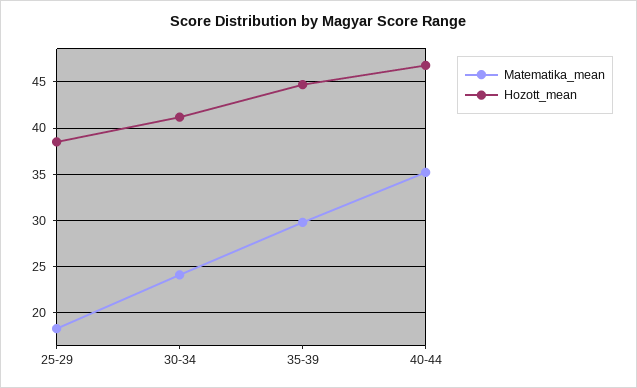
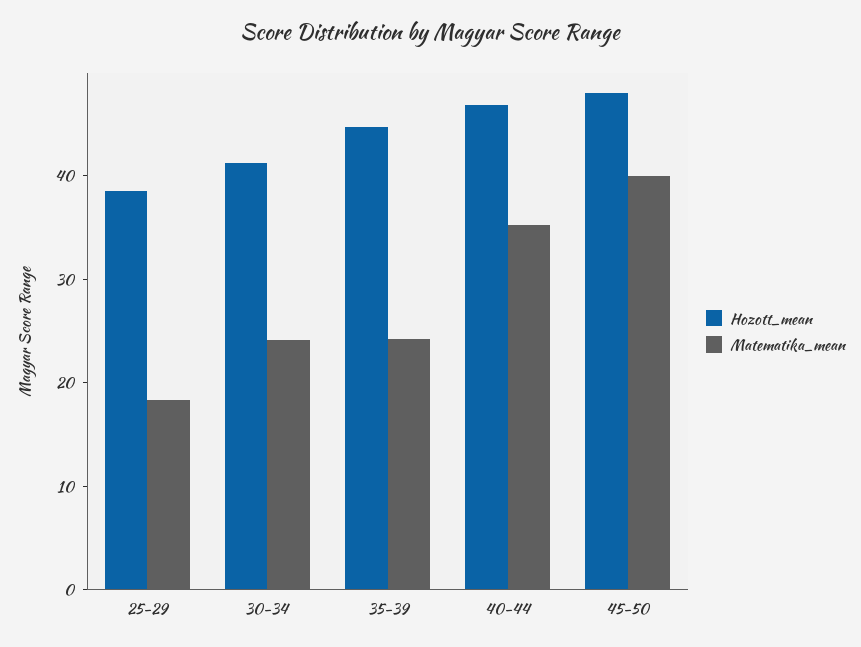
Matematika_mean, 35-39: 30 -> 24
Hozott_mean, 45-50: none -> 48
Matematika_mean, 45-50: none -> 40

